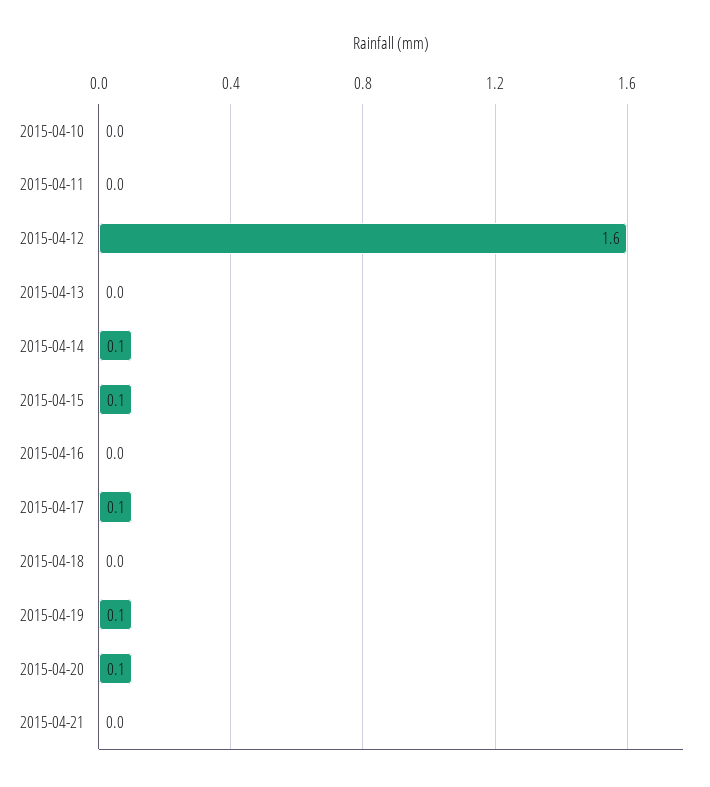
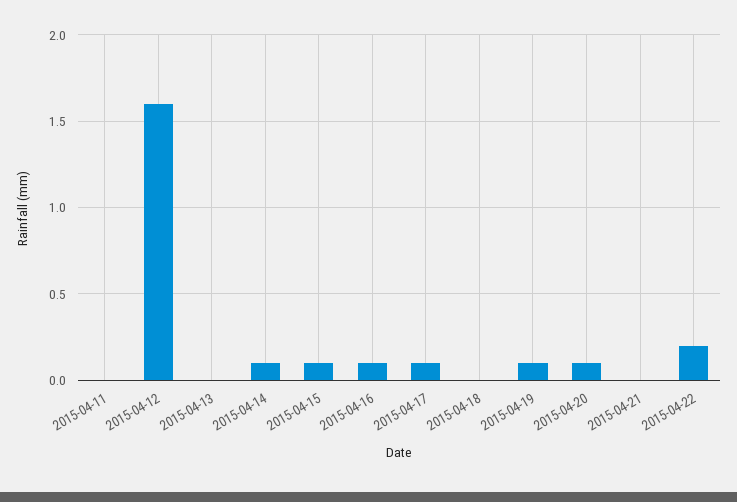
2015-04-10: 0 -> none
2015-04-16: 0 -> 0.1
2015-04-22: none -> 0.2

